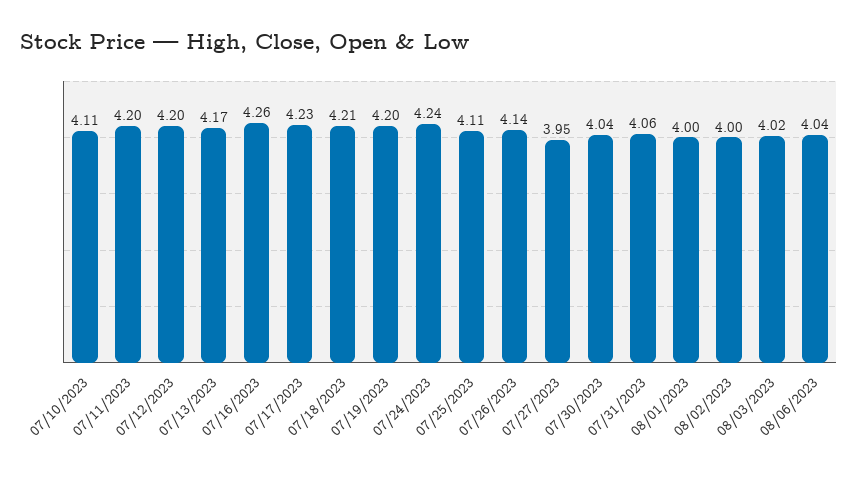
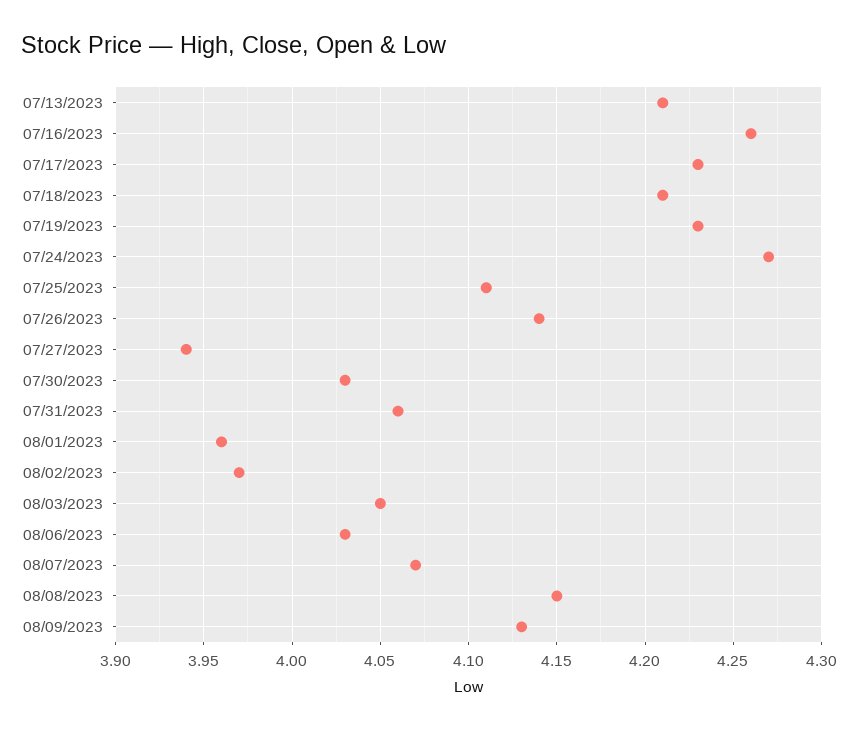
07/10/2023: 4.11 -> none
07/11/2023: 4.2 -> none
07/12/2023: 4.2 -> none
07/13/2023: 4.17 -> 4.21
07/19/2023: 4.2 -> 4.23
07/24/2023: 4.24 -> 4.27
07/27/2023: 3.95 -> 3.94
07/30/2023: 4.04 -> 4.03
08/01/2023: 4 -> 3.96
08/02/2023: 4 -> 3.97
08/03/2023: 4.02 -> 4.05
08/06/2023: 4.04 -> 4.03
08/07/2023: none -> 4.07
08/08/2023: none -> 4.15
08/09/2023: none -> 4.13

